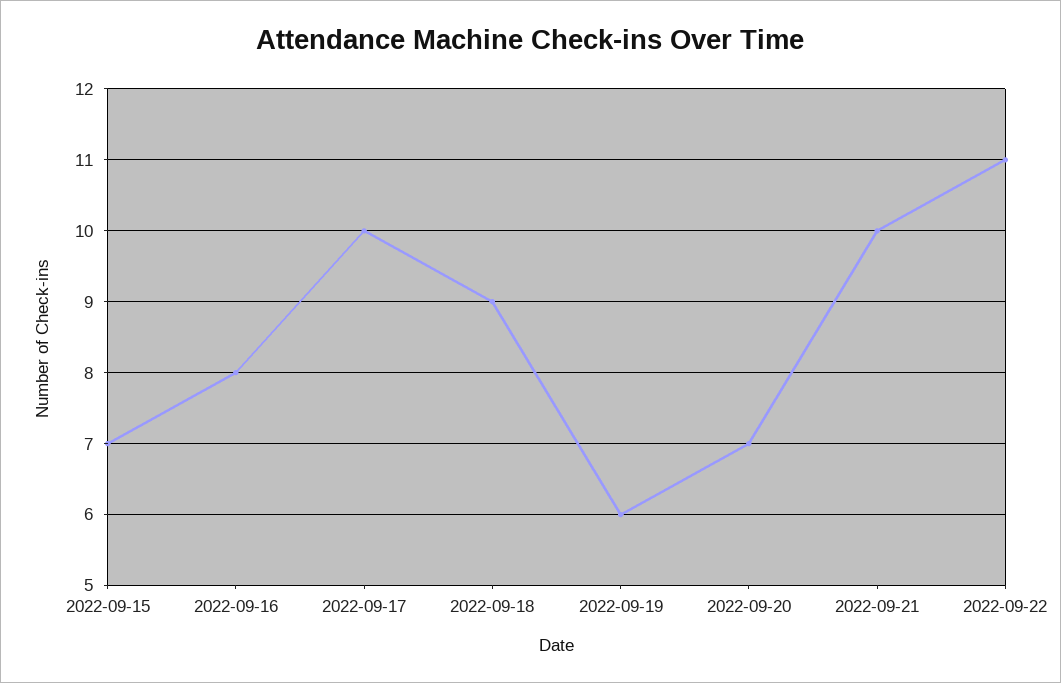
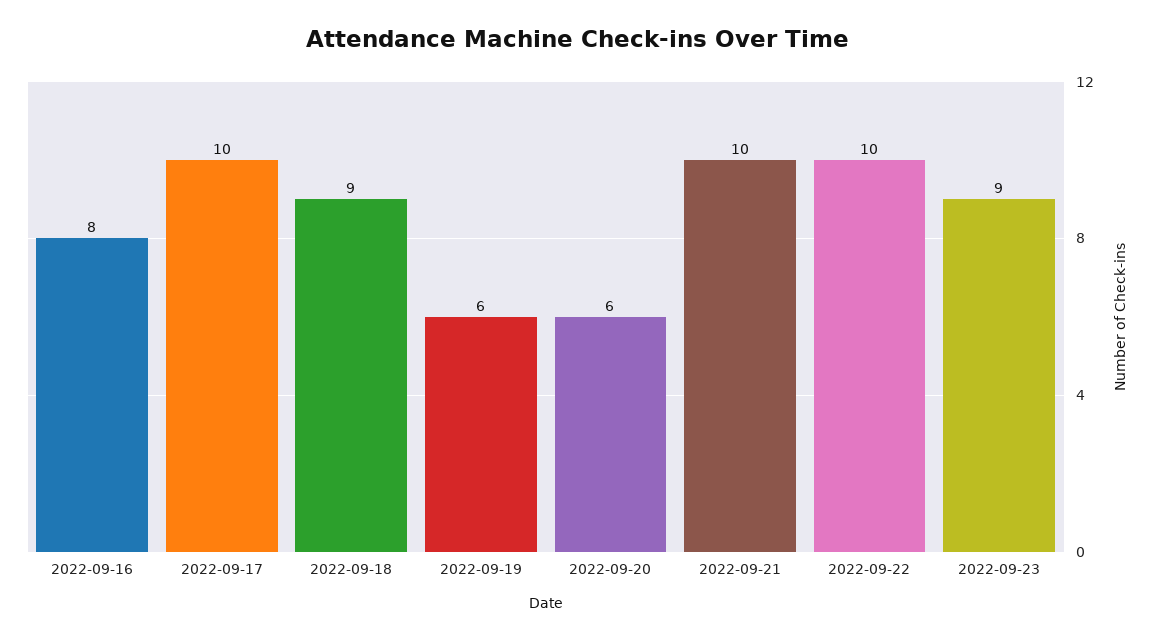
2022-09-15: 7 -> none
2022-09-20: 7 -> 6
2022-09-22: 11 -> 10
2022-09-23: none -> 9

